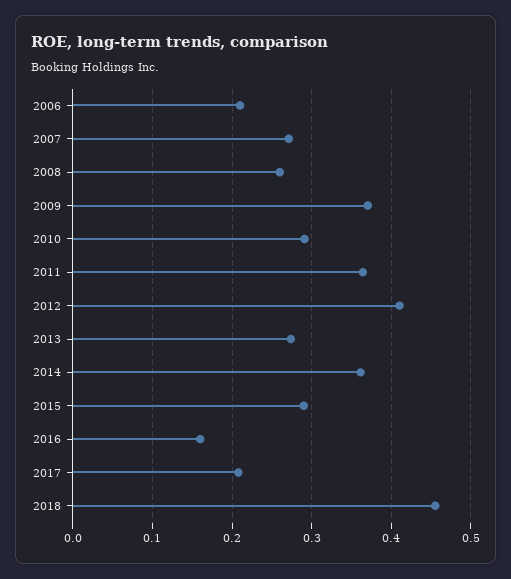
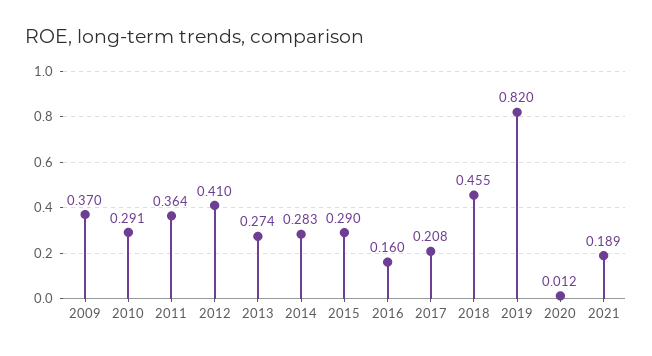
2006: 0.21 -> none
2007: 0.27 -> none
2008: 0.26 -> none
2014: 0.36 -> 0.283
2019: none -> 0.82
2020: none -> 0.012
2021: none -> 0.189

